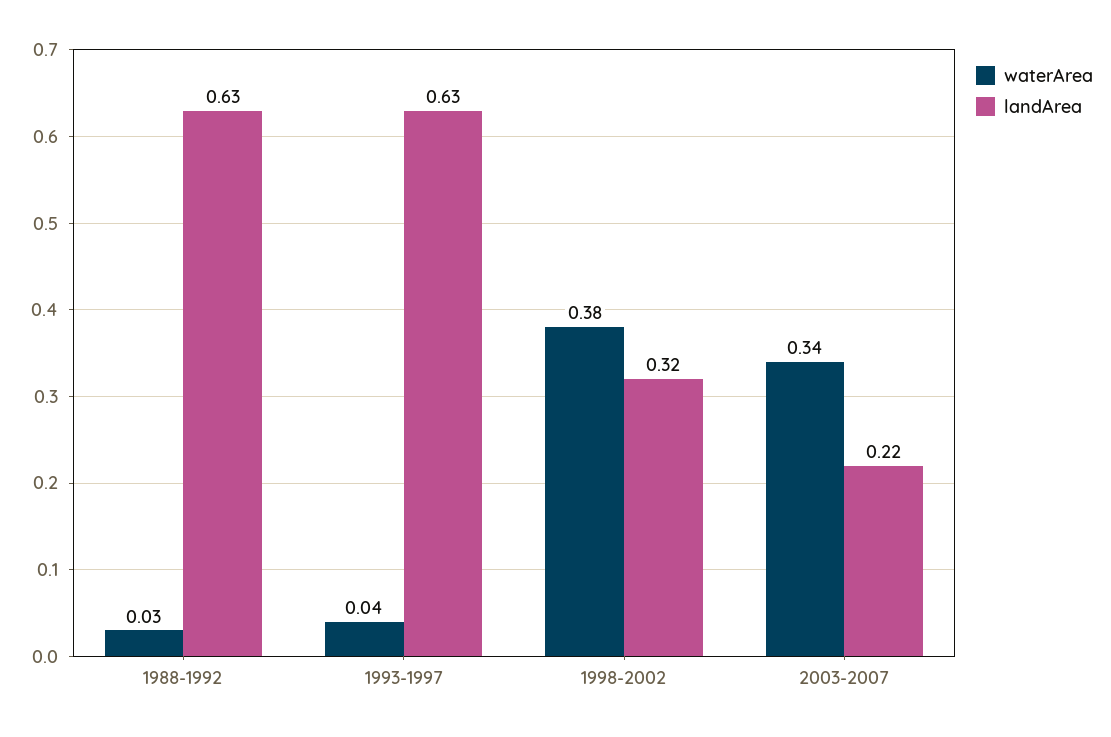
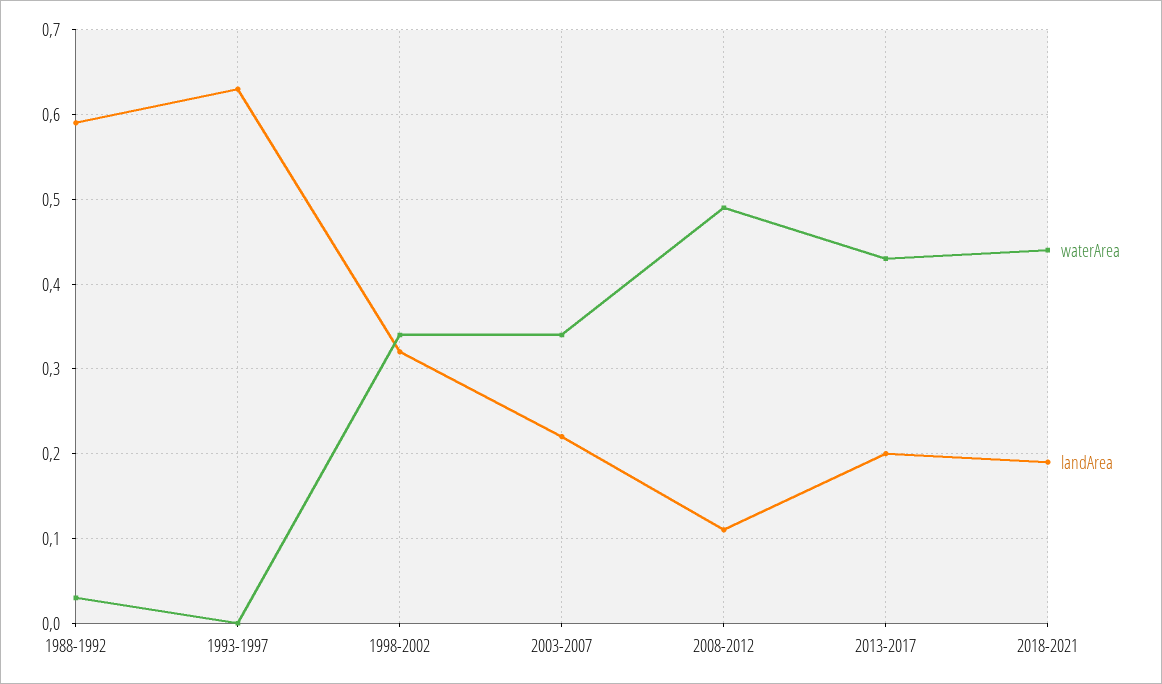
landArea, 1988-1992: 0.63 -> 0.59
waterArea, 1993-1997: 0.04 -> 0
waterArea, 1998-2002: 0.38 -> 0.34
waterArea, 2008-2012: none -> 0.49
landArea, 2008-2012: none -> 0.11
waterArea, 2013-2017: none -> 0.43
landArea, 2013-2017: none -> 0.2
waterArea, 2018-2021: none -> 0.44
landArea, 2018-2021: none -> 0.19

